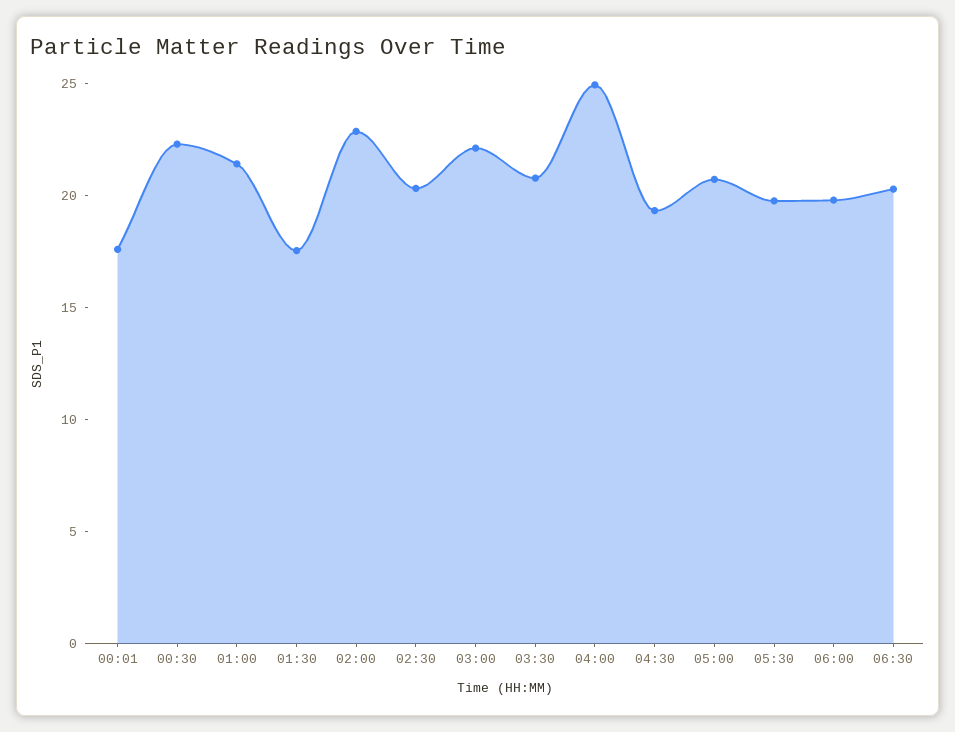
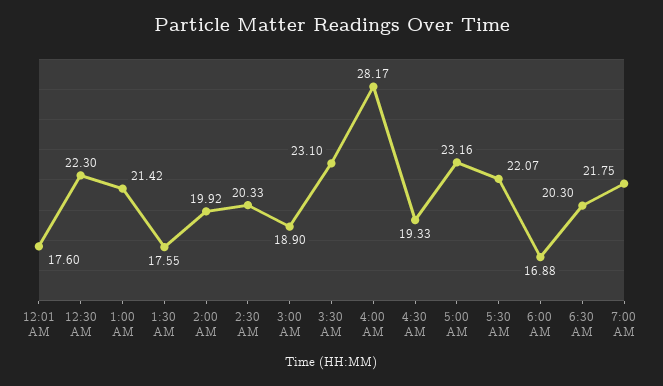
02:00: 23 -> 19.92
03:00: 22 -> 18.9
03:30: 21 -> 23.1
04:00: 25 -> 28.17
05:00: 21 -> 23.16
05:30: 20 -> 22.07
06:00: 20 -> 16.88
7:00 AM: none -> 21.75

